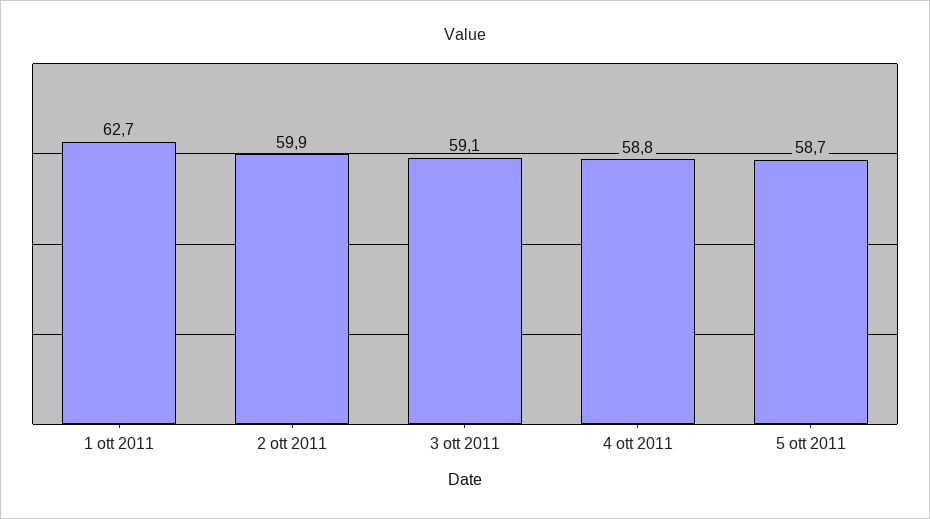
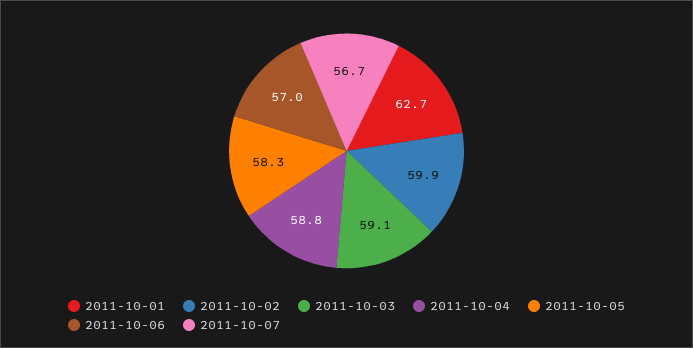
5 ott 2011: 58.7 -> 58.3
2011-10-06: none -> 57
2011-10-07: none -> 56.7

